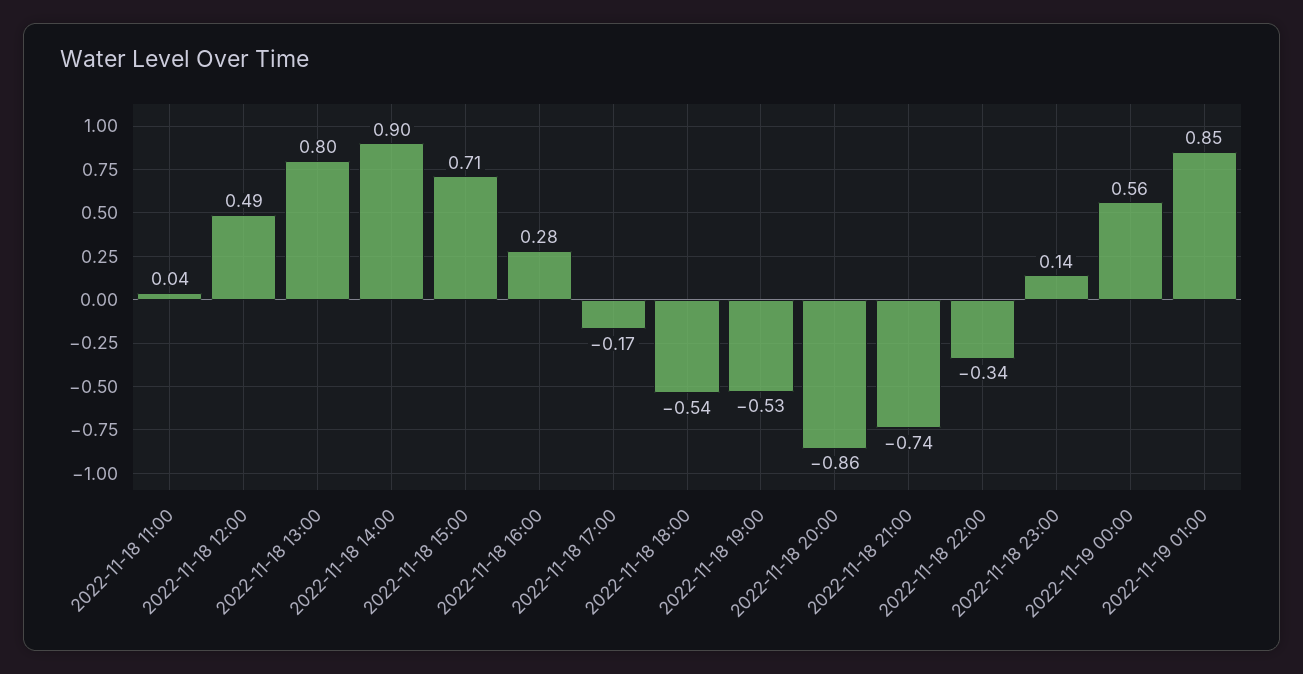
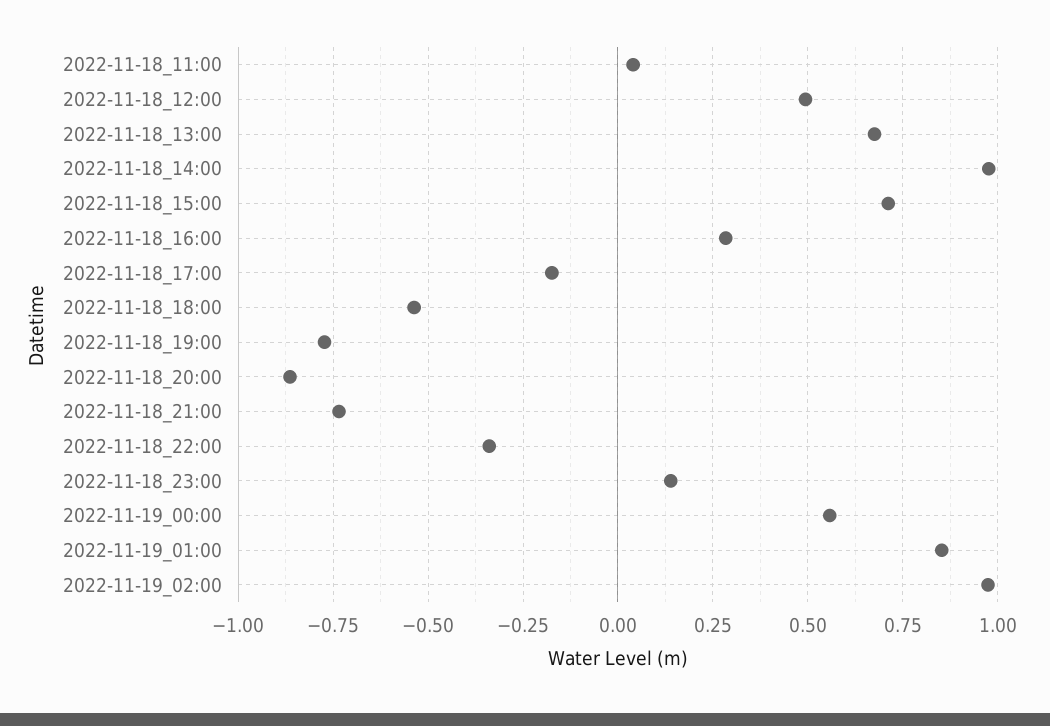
2022-11-18 13:00: 0.8 -> 0.675
2022-11-18 14:00: 0.9 -> 0.975
2022-11-18 19:00: -0.53 -> -0.775
2022-11-19_02:00: none -> 0.975

